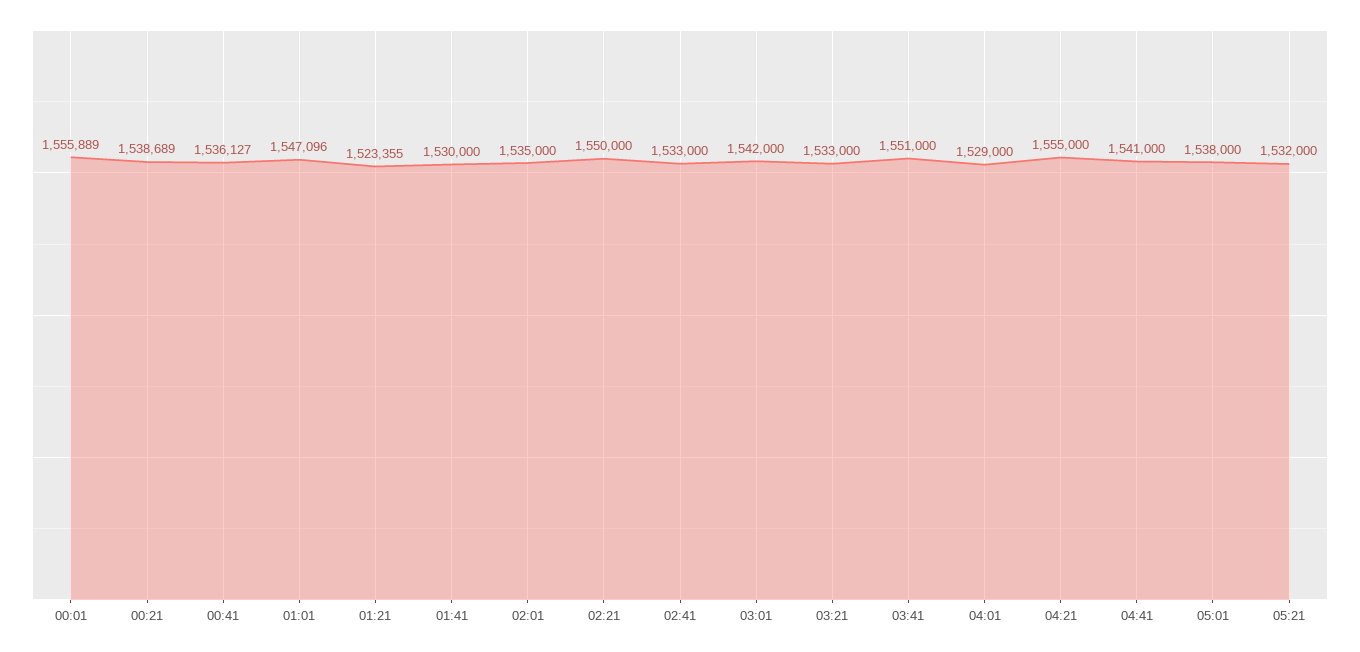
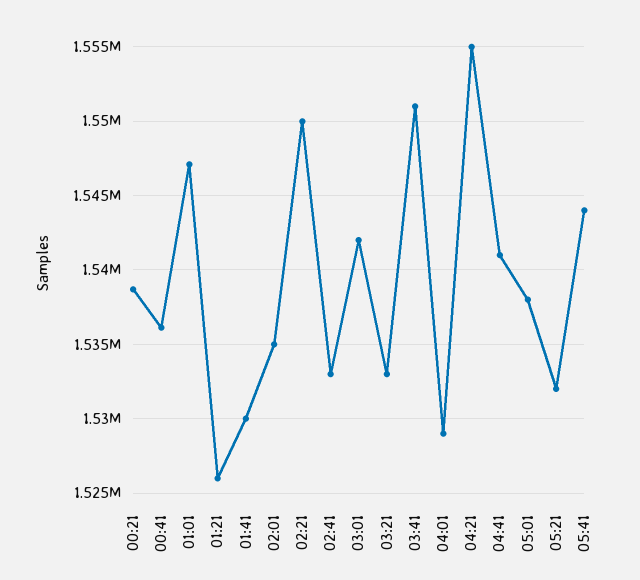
00:01: 1555889 -> none
01:21: 1523355 -> 1526000
05:41: none -> 1544000

